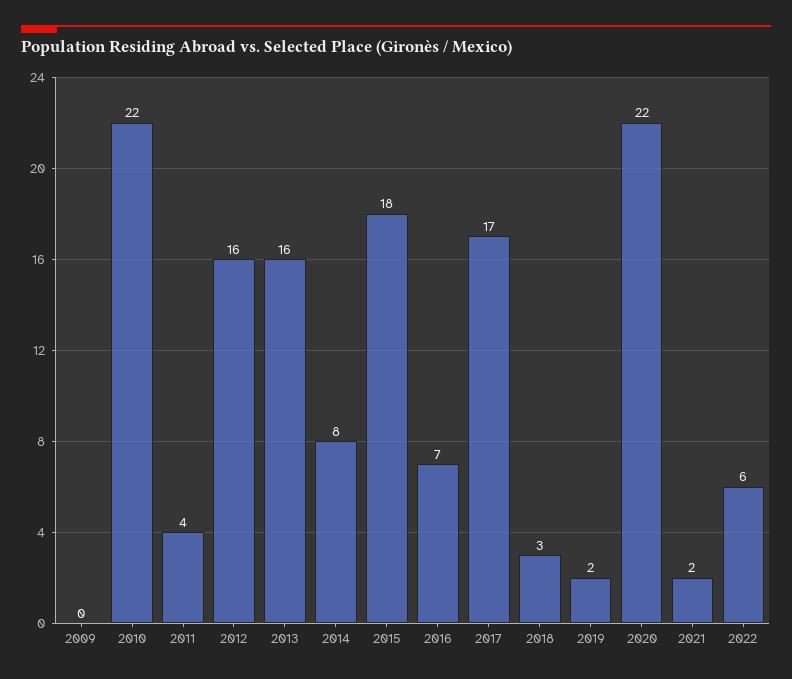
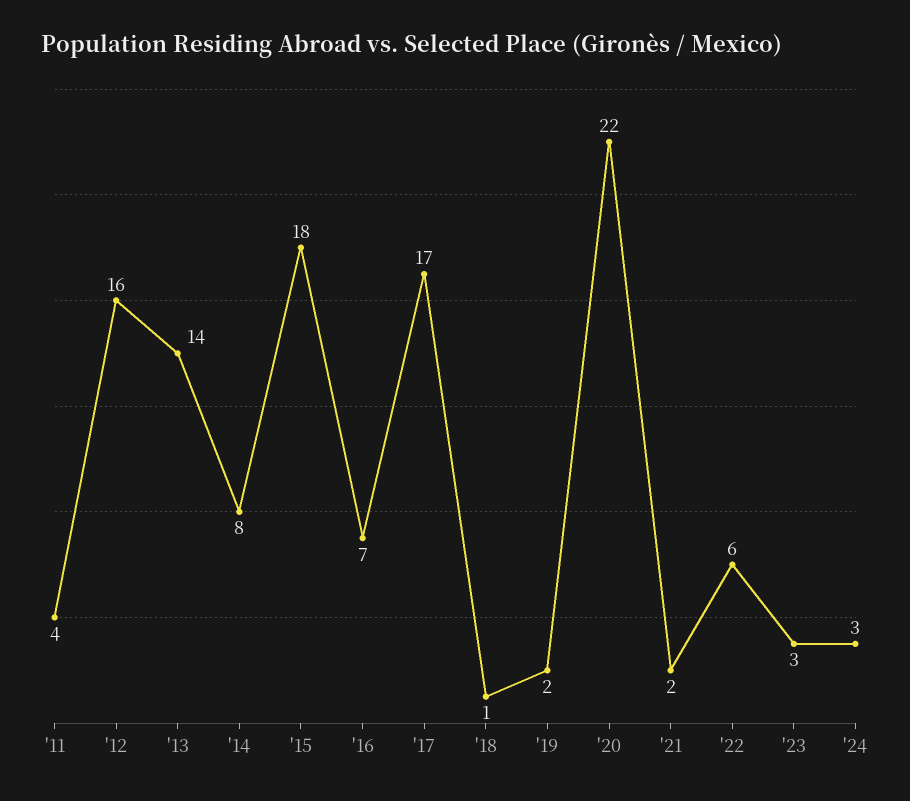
2009: 0 -> none
2010: 22 -> none
2013: 16 -> 14
2018: 3 -> 1
'23: none -> 3
'24: none -> 3

